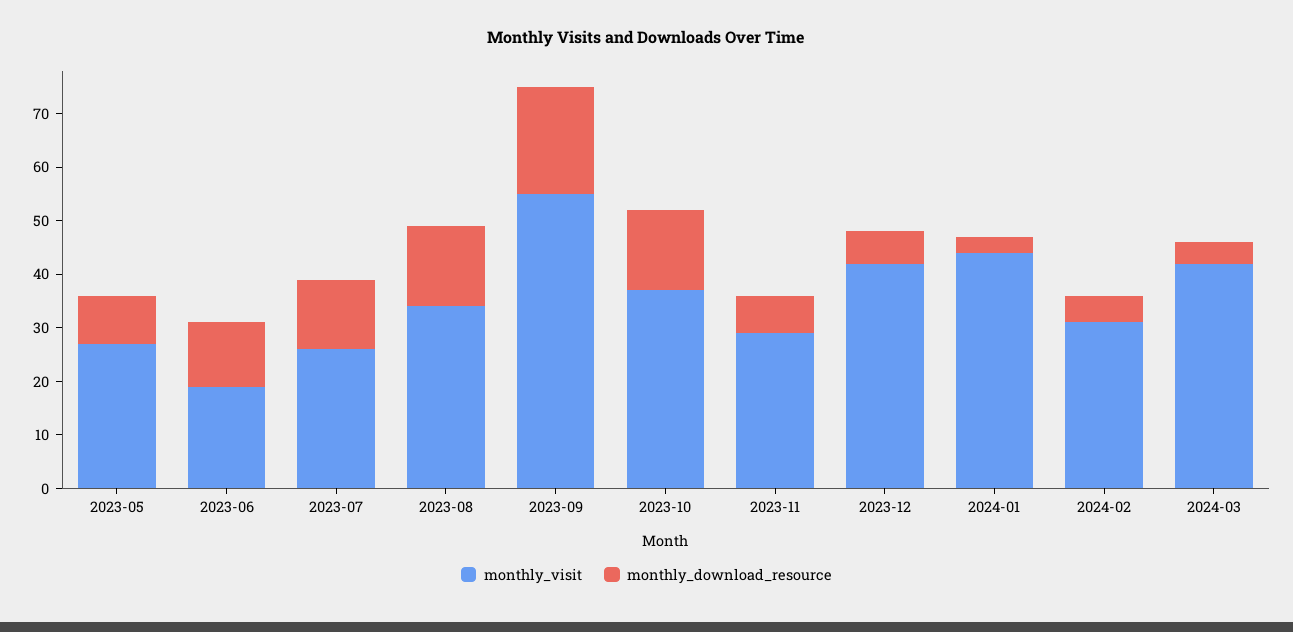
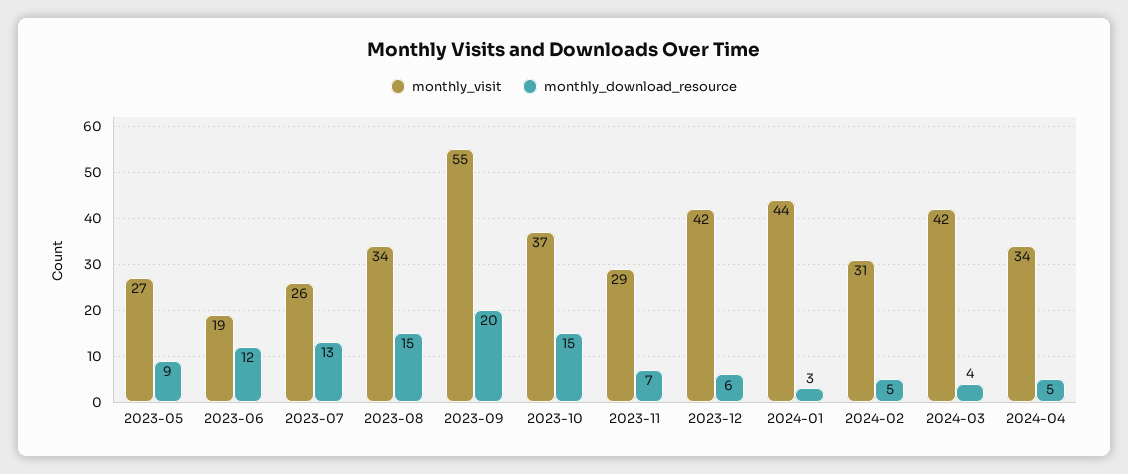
monthly_visit, 2024-04: none -> 34
monthly_download_resource, 2024-04: none -> 5

